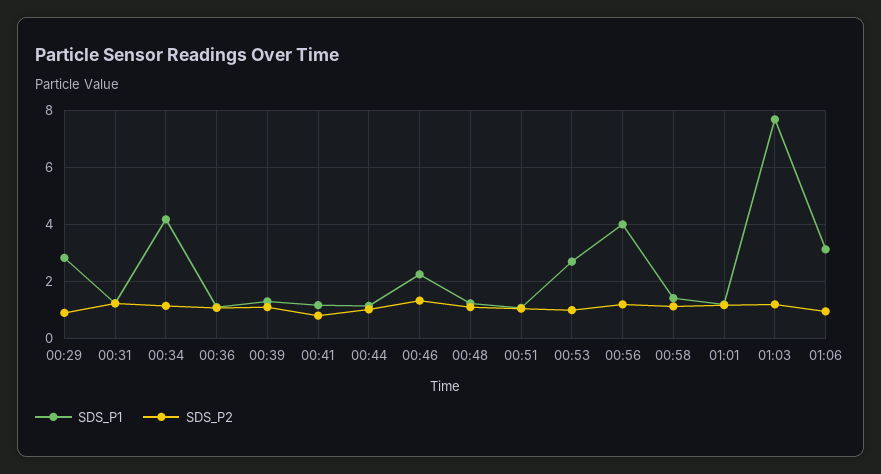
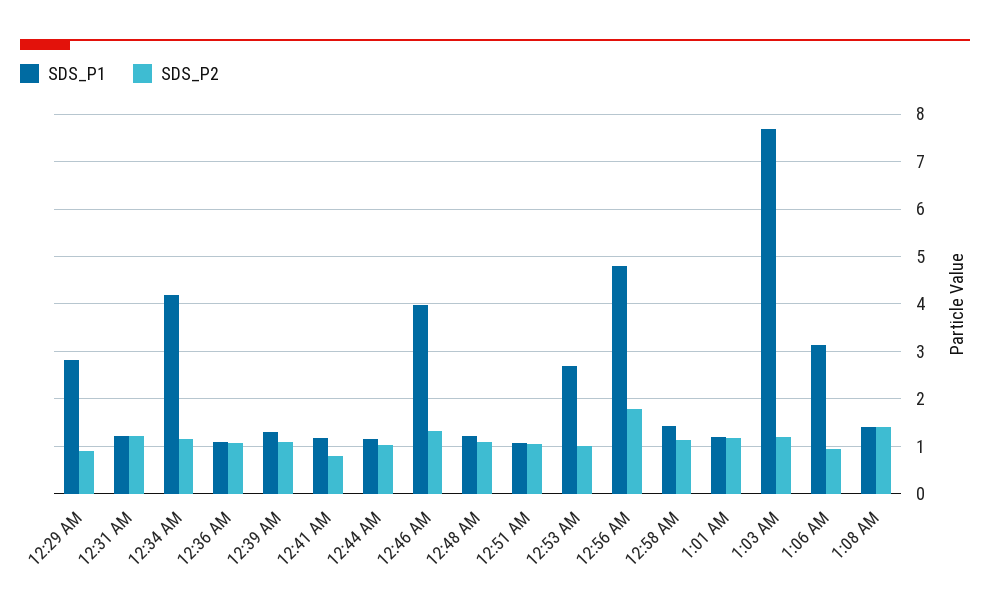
SDS_P1, 00:46: 2.25 -> 4
SDS_P1, 00:56: 4 -> 4.8
SDS_P2, 00:56: 1.25 -> 1.8
SDS_P1, 1:08 AM: none -> 1.4
SDS_P2, 1:08 AM: none -> 1.4

